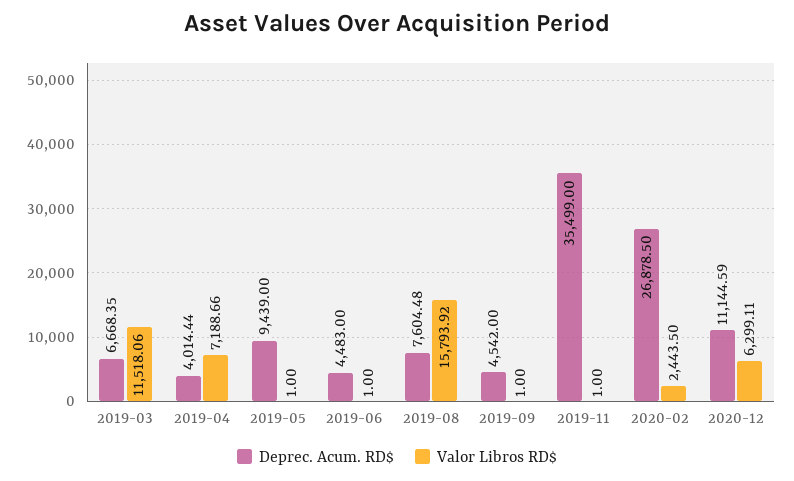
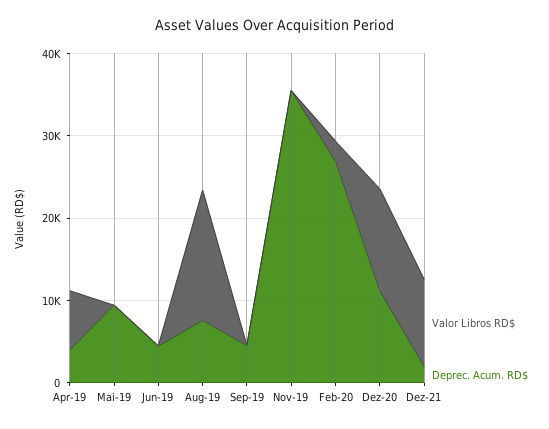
Deprec. Acum. RD$, 2019-03: 6668.35 -> none
Valor Libros RD$, 2019-03: 11518.06 -> none
Valor Libros RD$, 2020-12: 6299.11 -> 12000
Valor Libros RD$, Dez-21: none -> 10000
Deprec. Acum. RD$, Dez-21: none -> 2000

